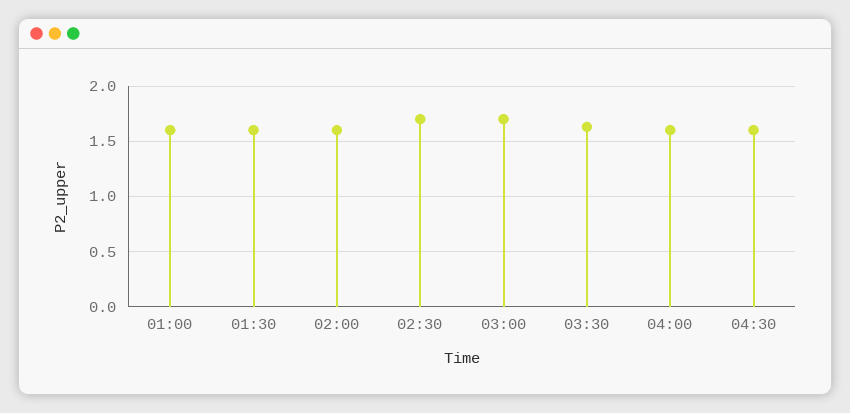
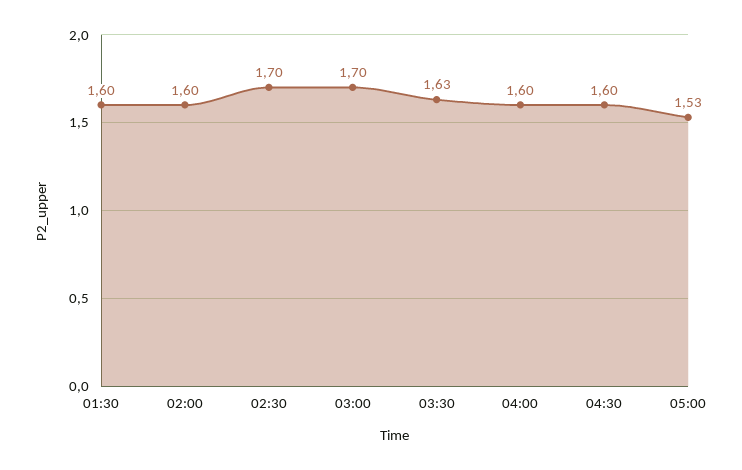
01:00: 1.6 -> none
05:00: none -> 1.53

